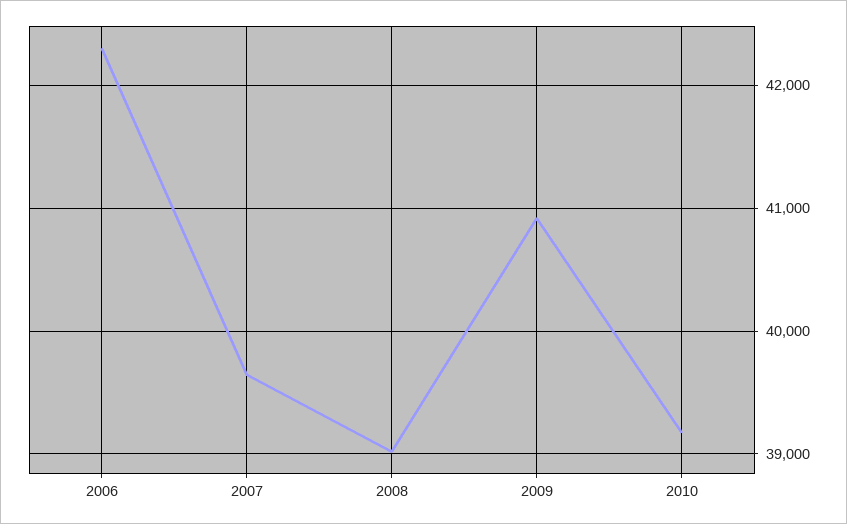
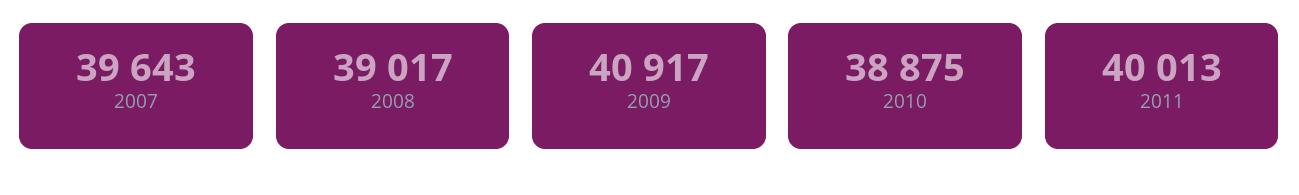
2006: 42300 -> none
2010: 39200 -> 38875
2011: none -> 40013

